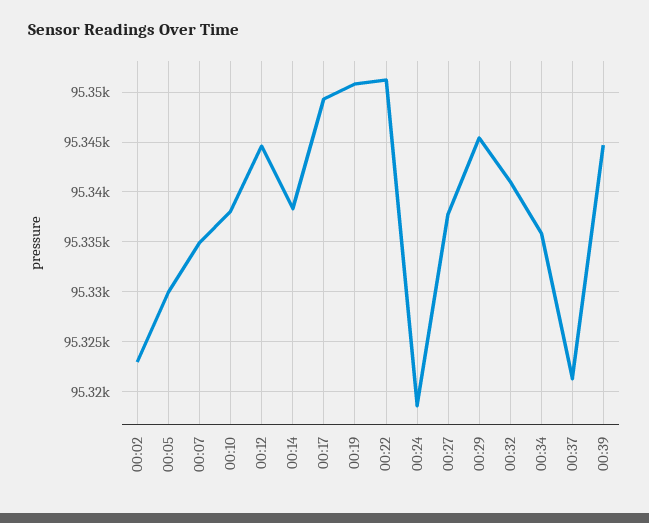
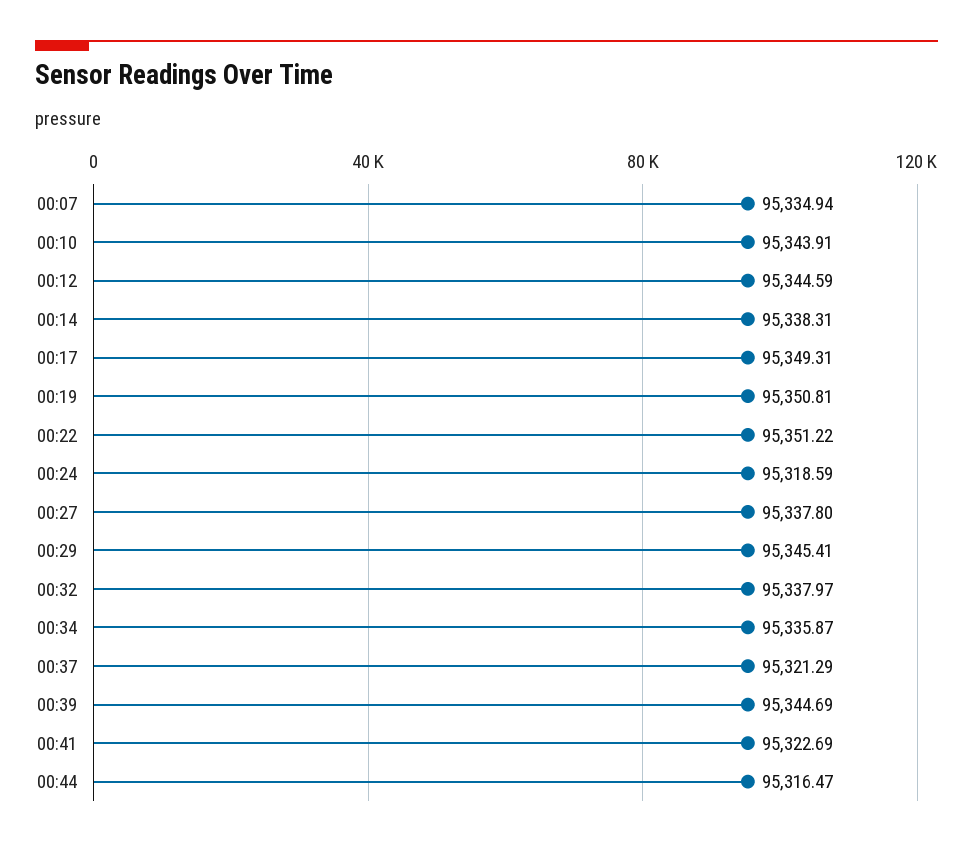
00:02: 95323 -> none
00:05: 95330 -> none
00:10: 95338 -> 95343.91
00:32: 95341 -> 95337.97
00:41: none -> 95322.69
00:44: none -> 95316.47

